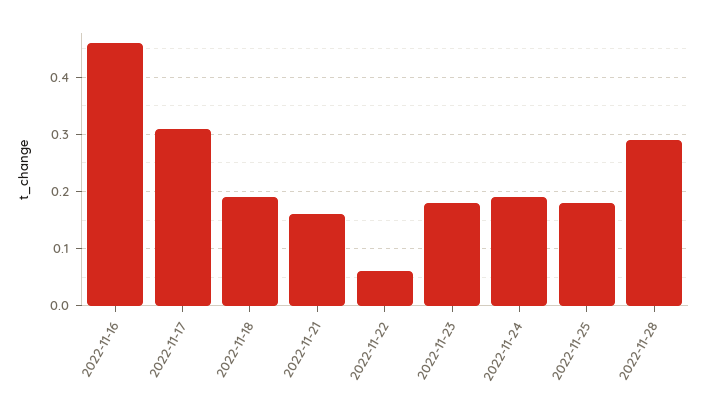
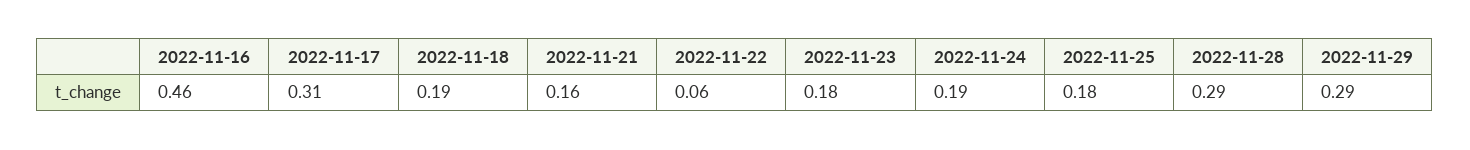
2022-11-29: none -> 0.29

